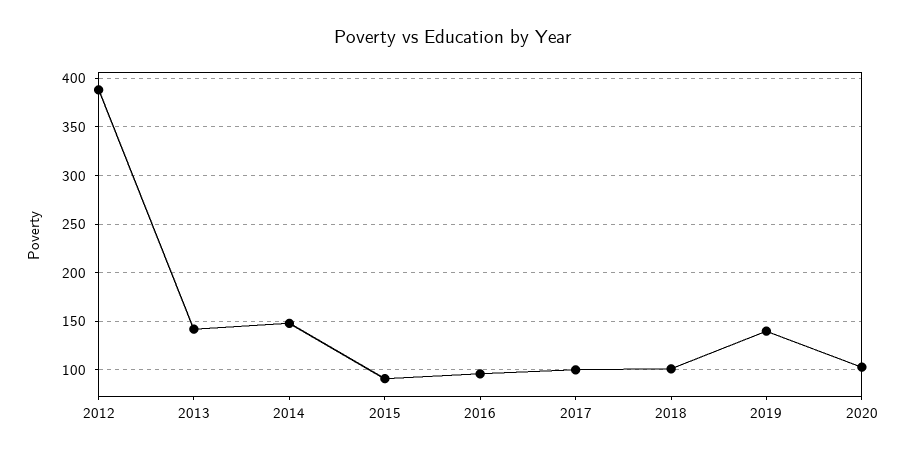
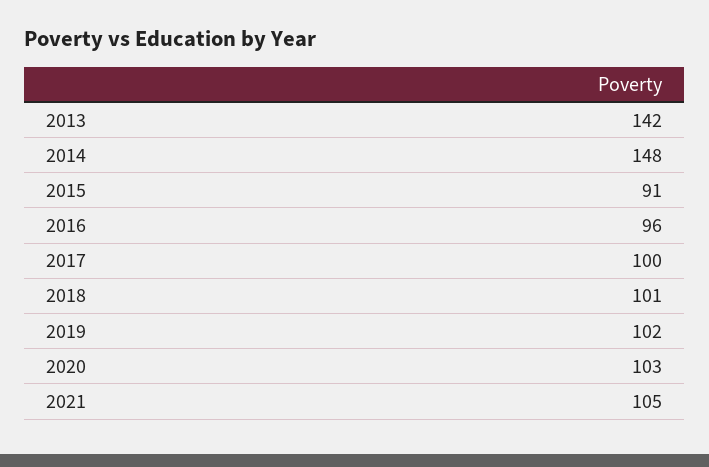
2012: 390 -> none
2019: 140 -> 102
2021: none -> 105

